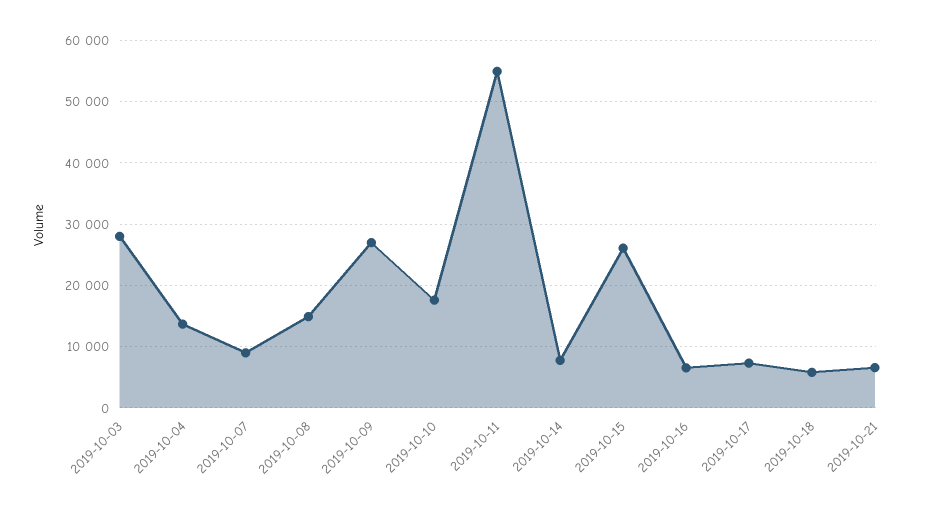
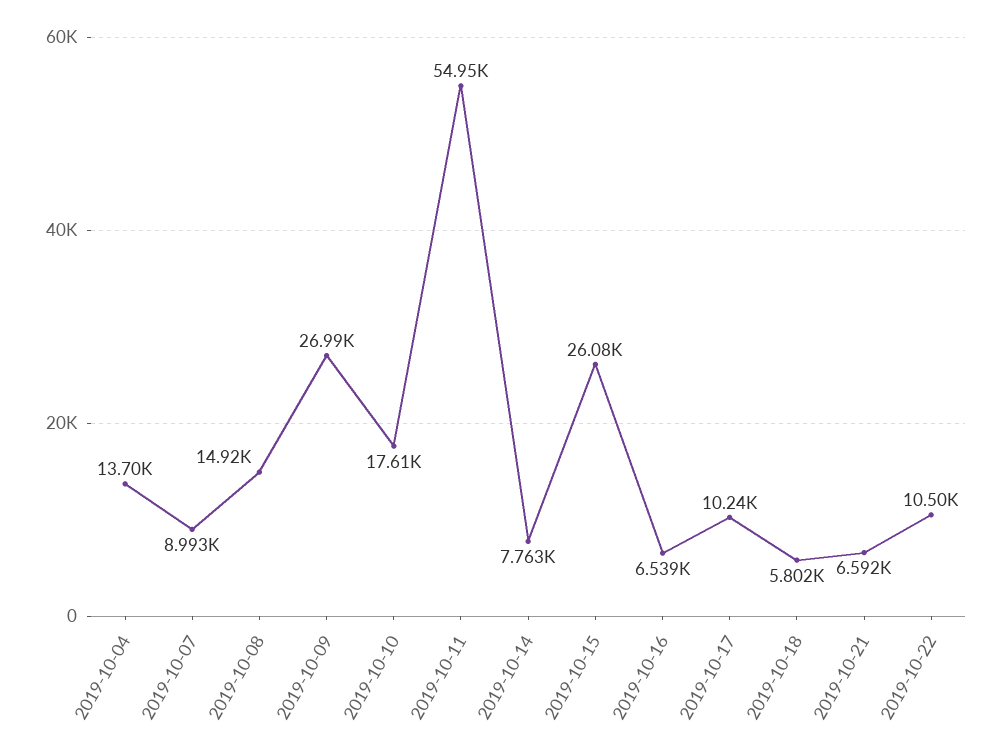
2019-10-03: 28000 -> none
2019-10-17: 7000 -> 10240
2019-10-22: none -> 10500

